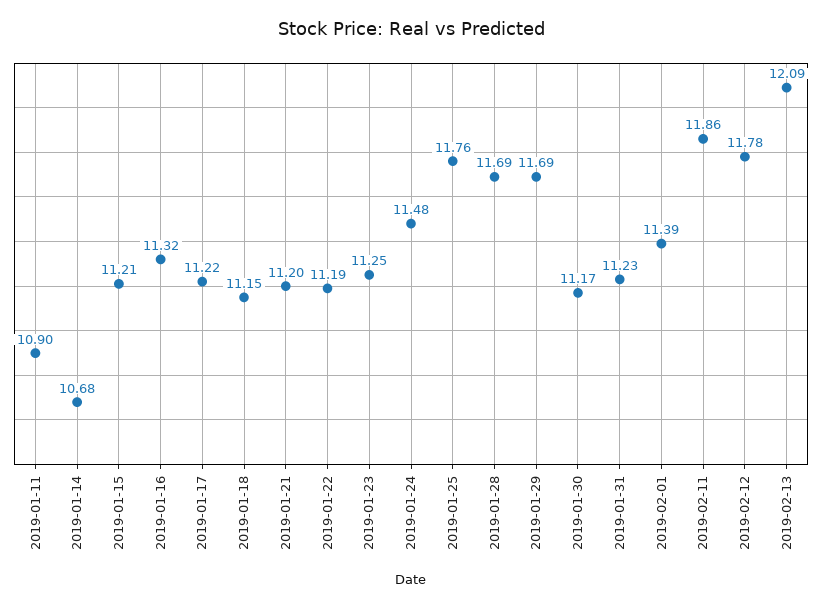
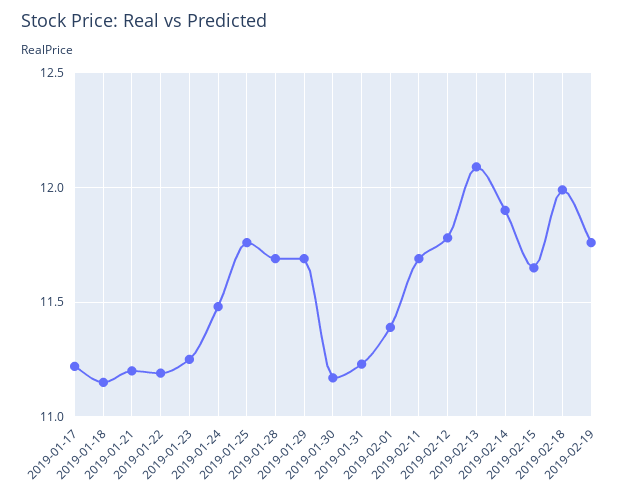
2019-01-11: 10.9 -> none
2019-01-14: 10.68 -> none
2019-01-15: 11.21 -> none
2019-01-16: 11.32 -> none
2019-02-11: 11.86 -> 11.7
2019-02-14: none -> 11.9
2019-02-15: none -> 11.65
2019-02-18: none -> 12
2019-02-19: none -> 11.75

